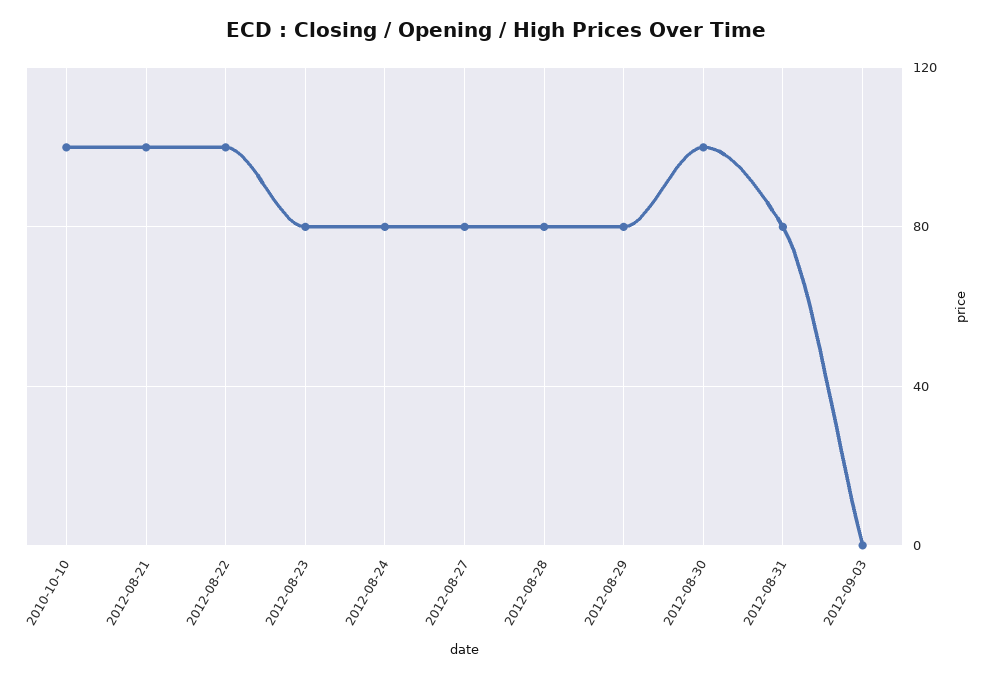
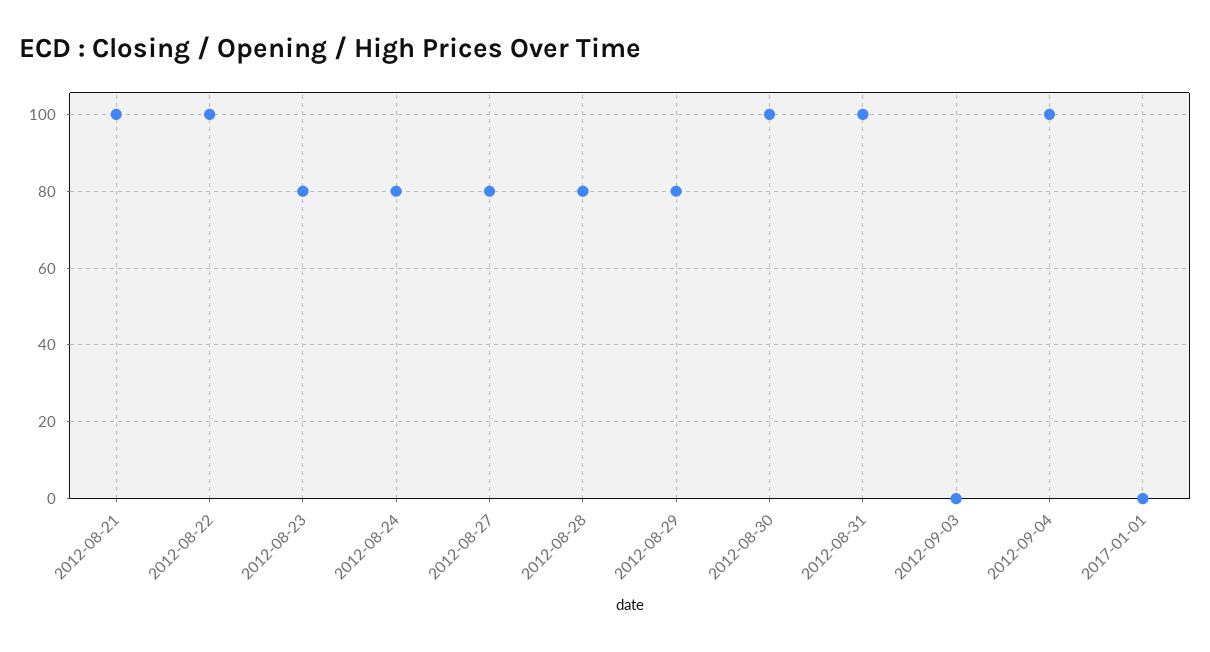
2010-10-10: 100 -> none
2012-08-31: 80 -> 100
2012-09-04: none -> 100
2017-01-01: none -> 0

